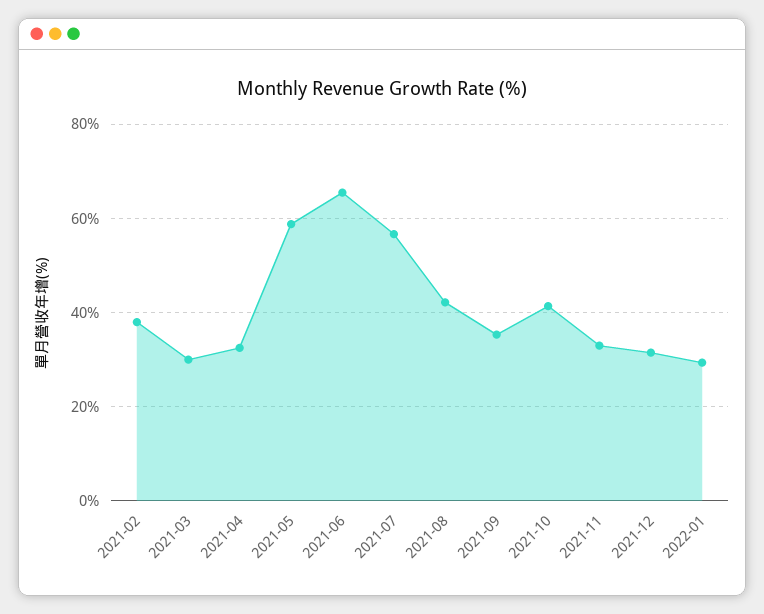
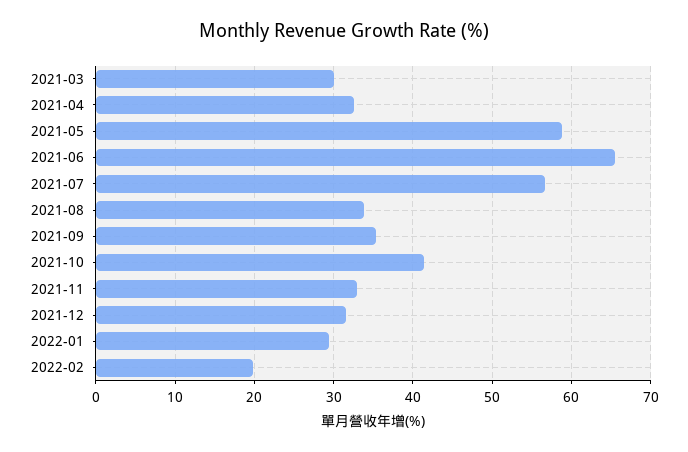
2021-02: 38 -> none
2021-08: 42 -> 34
2022-02: none -> 20

